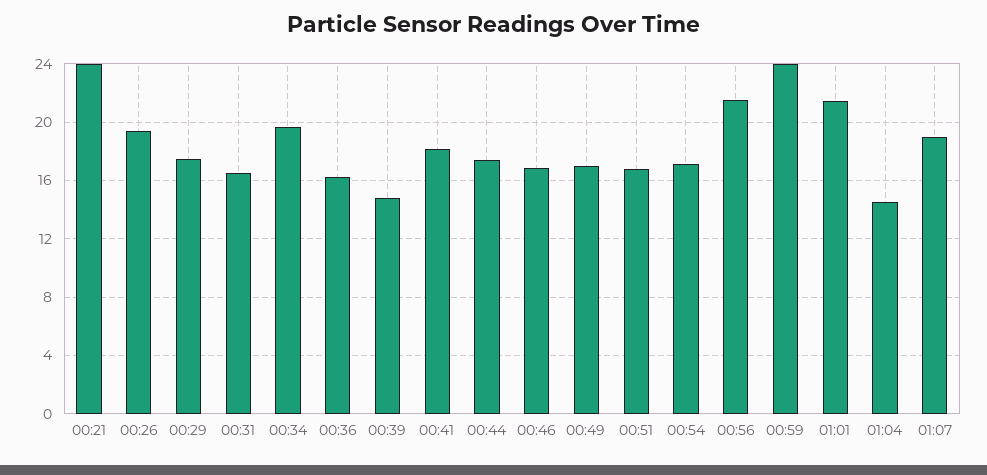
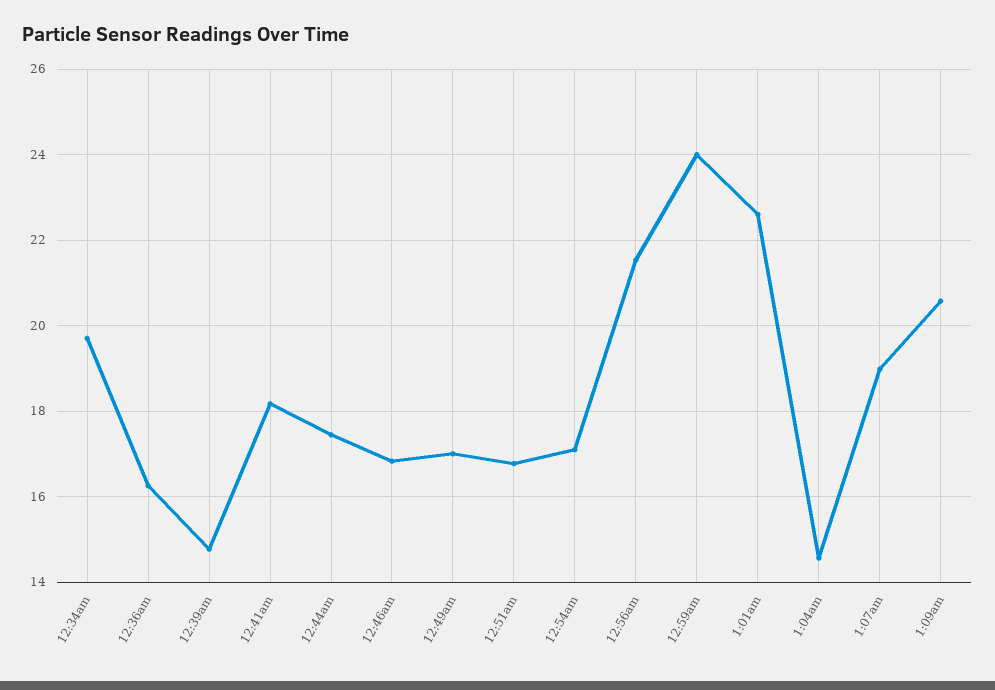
00:21: 24 -> none
00:26: 19.5 -> none
00:29: 17.5 -> none
00:31: 16.5 -> none
01:01: 21.5 -> 22.6
1:09am: none -> 20.6

